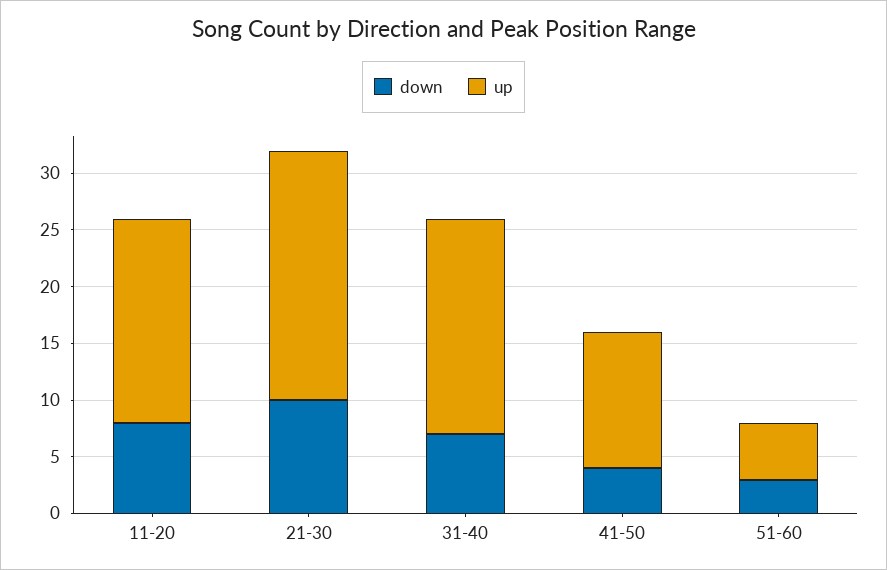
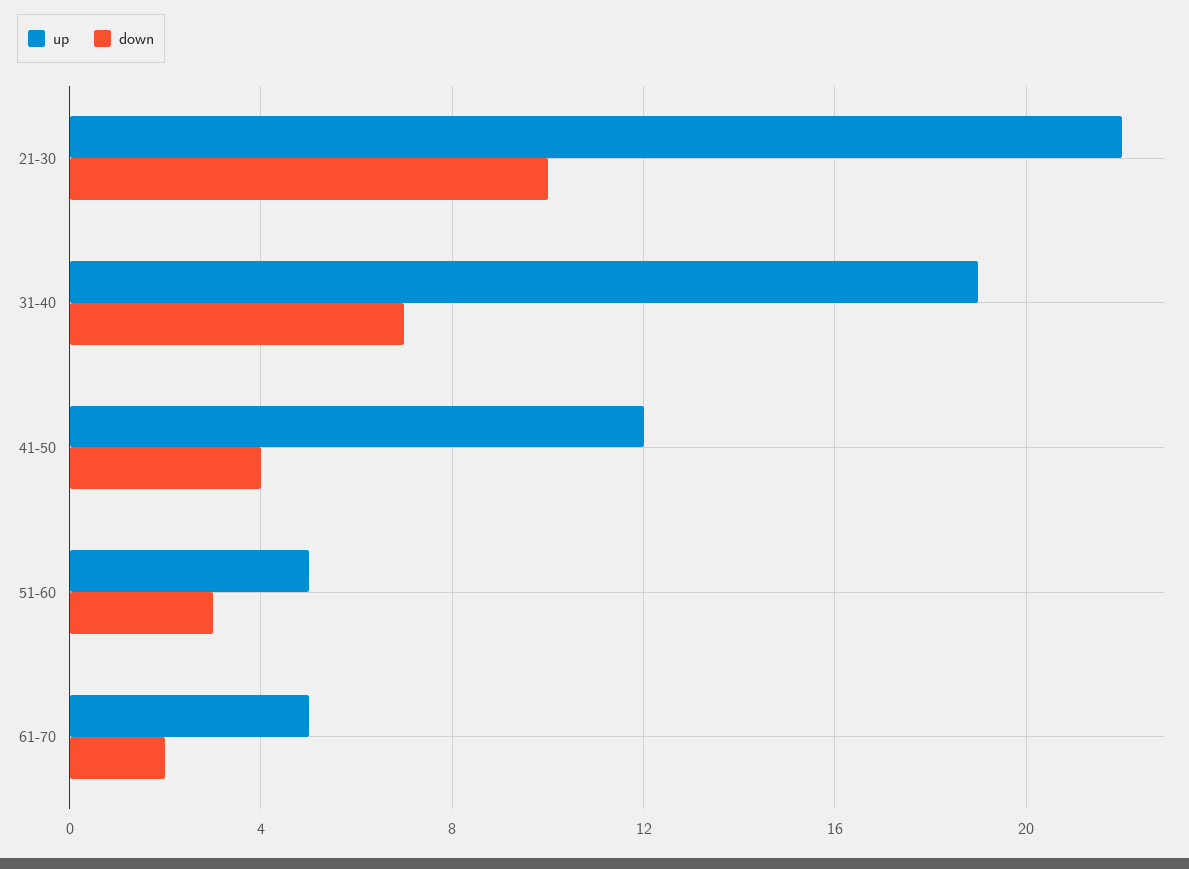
down, 11-20: 8 -> none
up, 11-20: 18 -> none
up, 61-70: none -> 5
down, 61-70: none -> 2

